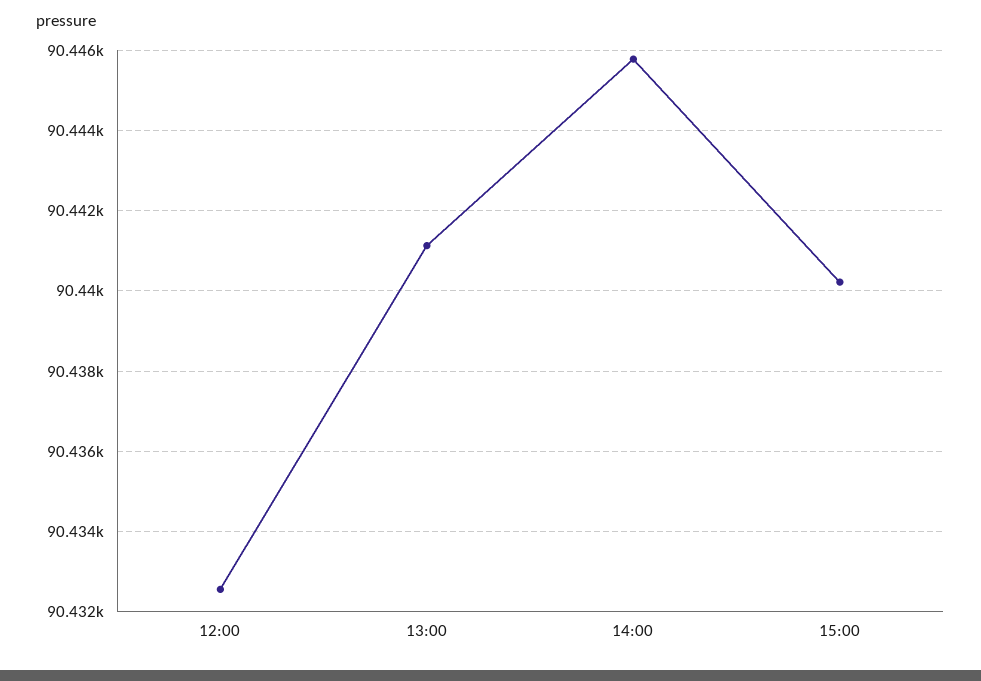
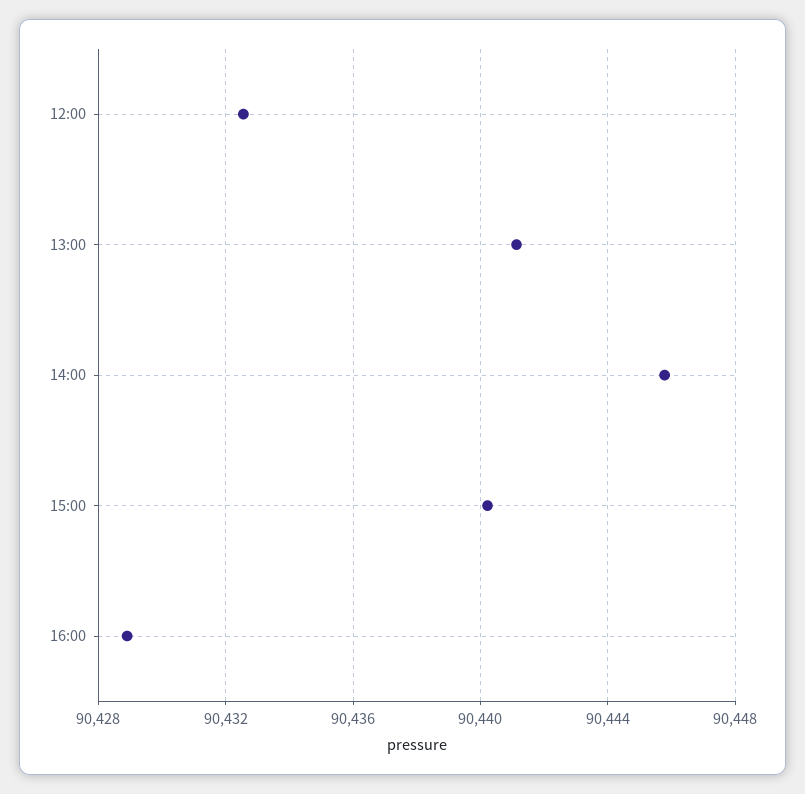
16:00: none -> 90429

